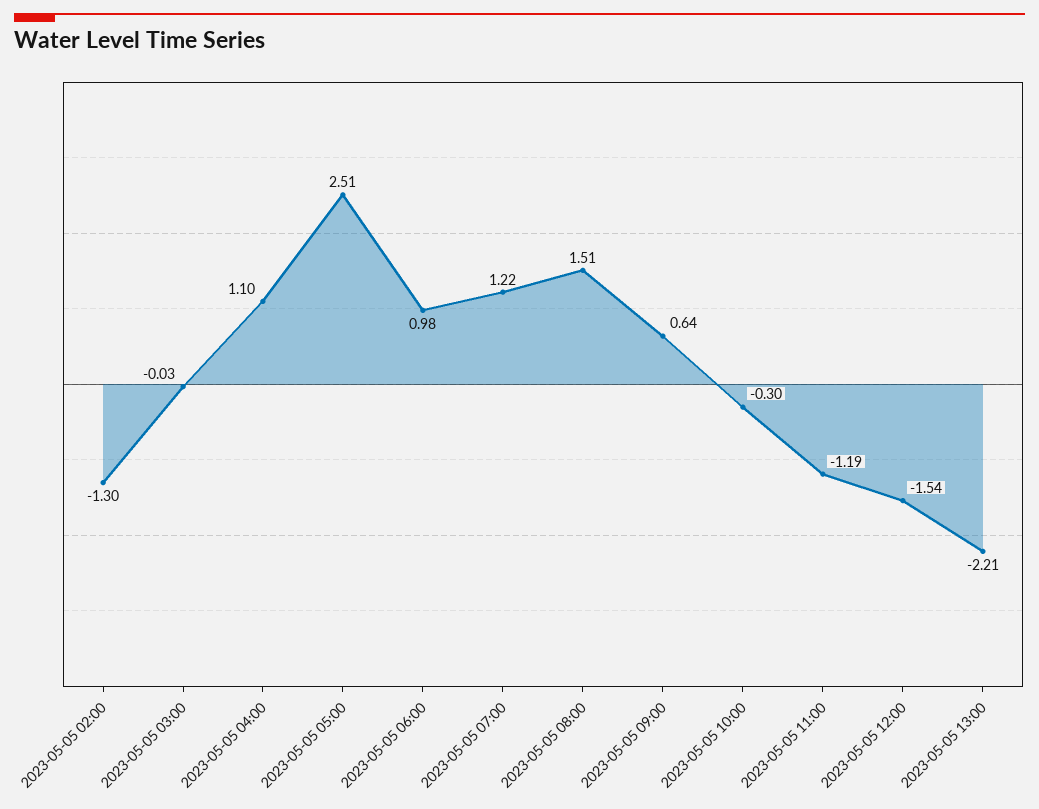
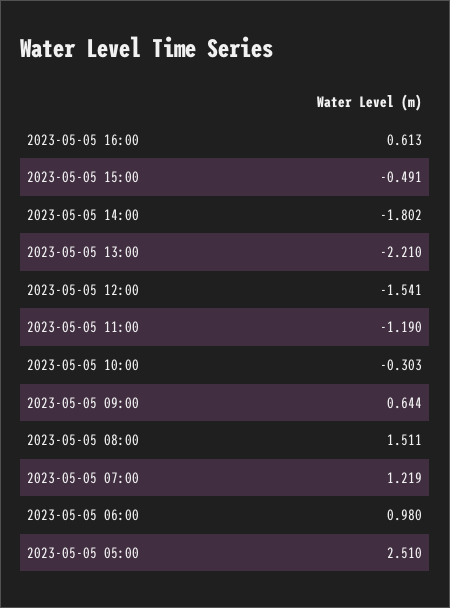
2023-05-05 02:00: -1.3 -> none
2023-05-05 03:00: -0.03 -> none
2023-05-05 04:00: 1.1 -> none
2023-05-05 16:00: none -> 0.613
2023-05-05 15:00: none -> -0.491
2023-05-05 14:00: none -> -1.802

